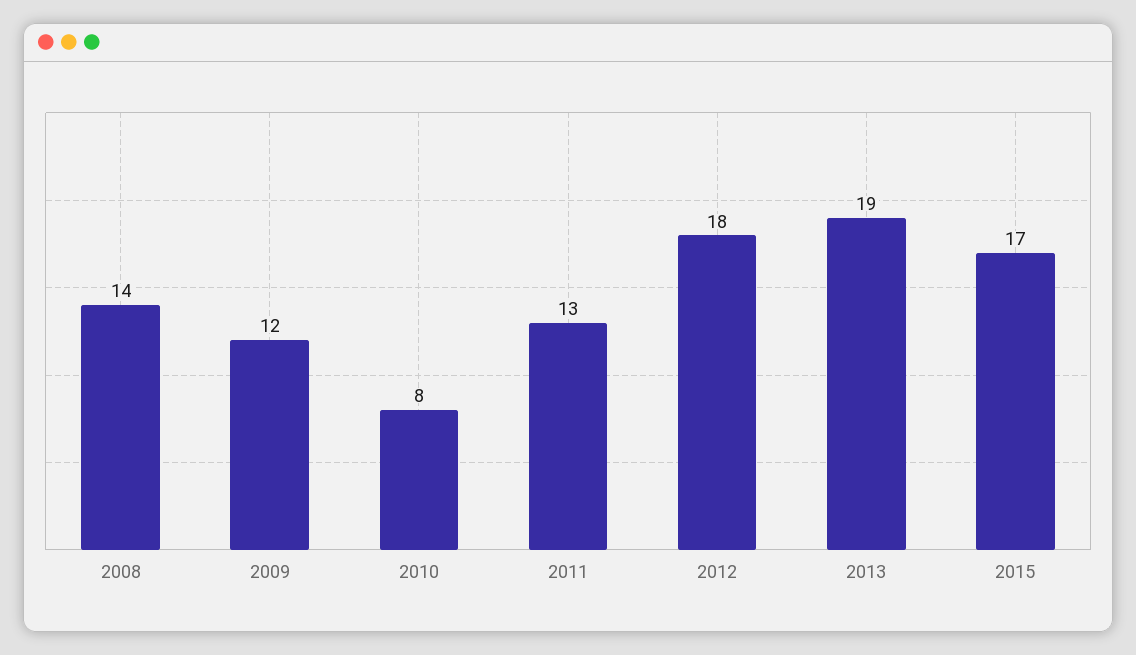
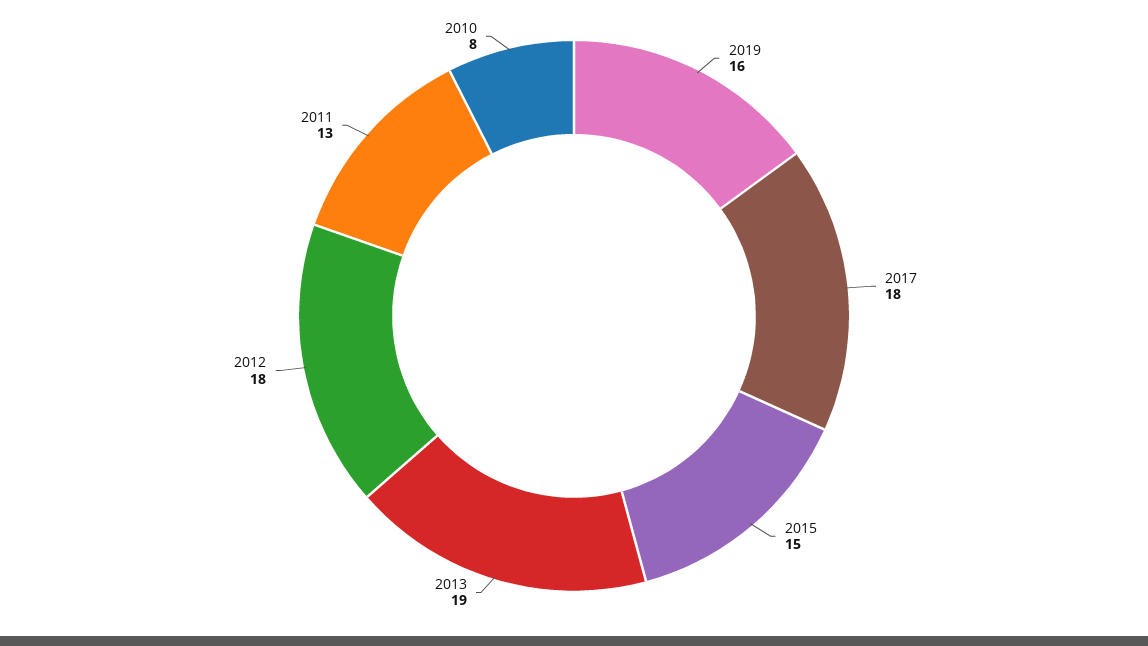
2008: 14 -> none
2009: 12 -> none
2015: 17 -> 15
2019: none -> 16
2017: none -> 18

